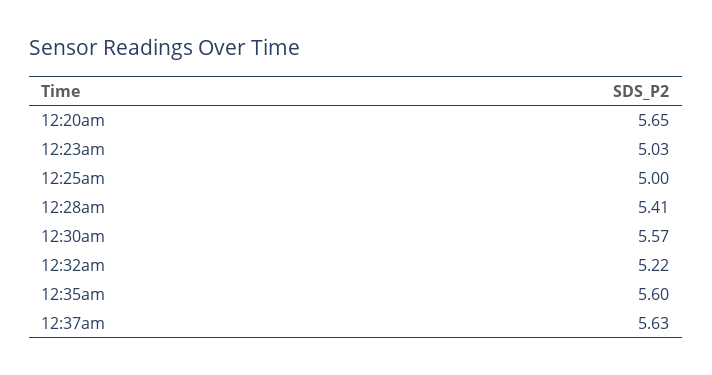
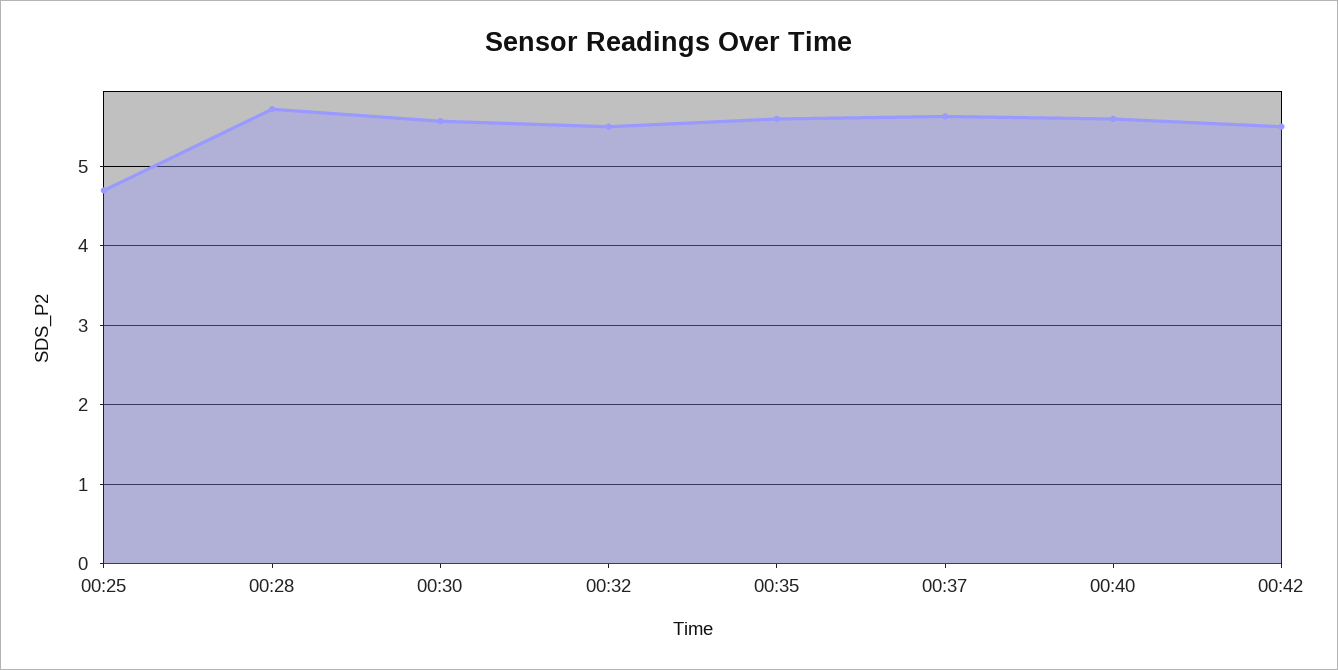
12:20am: 5.65 -> none
12:23am: 5.03 -> none
12:25am: 5 -> 4.7
12:28am: 5.41 -> 5.7
12:32am: 5.22 -> 5.5
00:40: none -> 5.6
00:42: none -> 5.5

